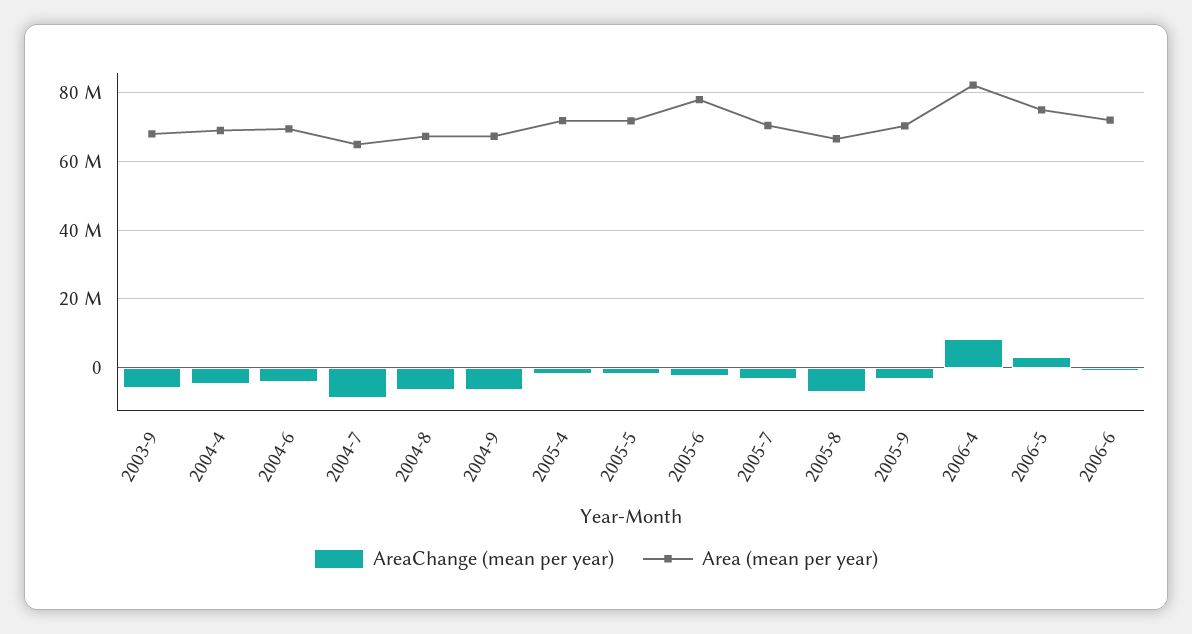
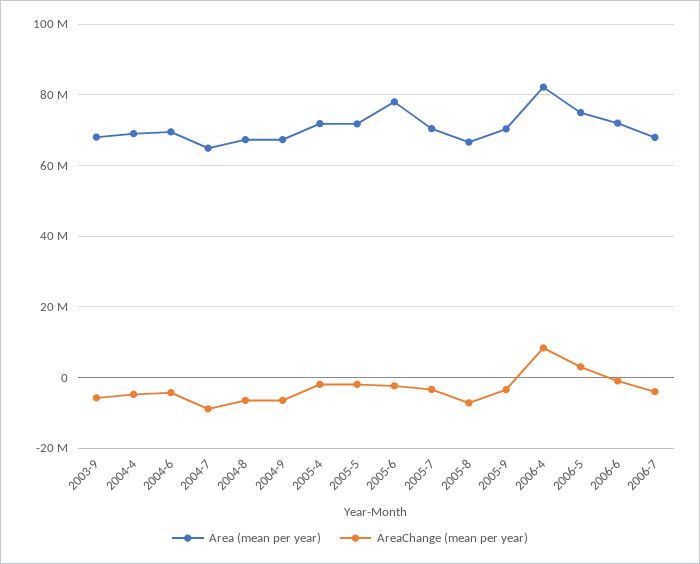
Area (mean per year), 2006-7: none -> 68000000
AreaChange (mean per year), 2006-7: none -> -4000000

